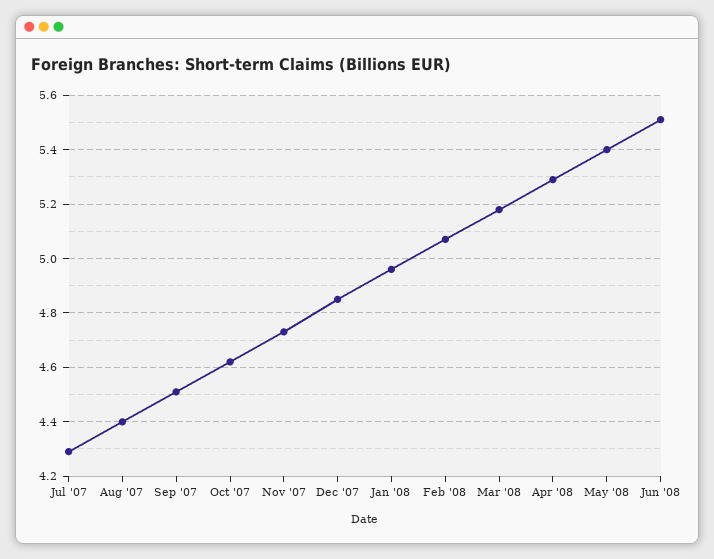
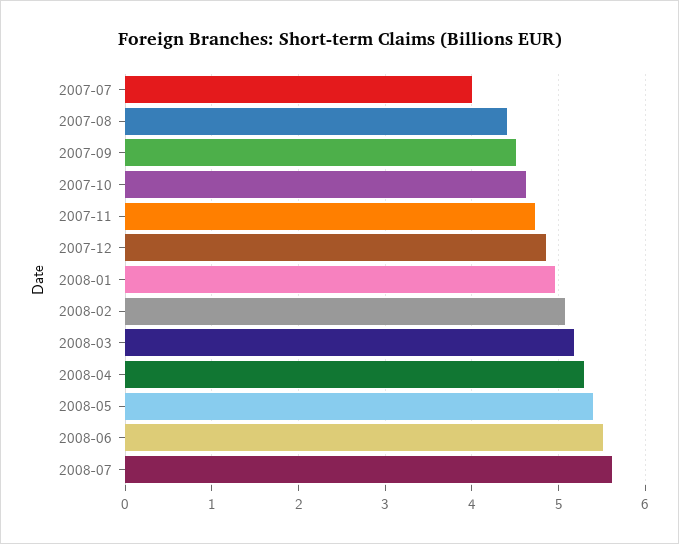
Jul '07: 4.3 -> 4
2008-07: none -> 5.6

